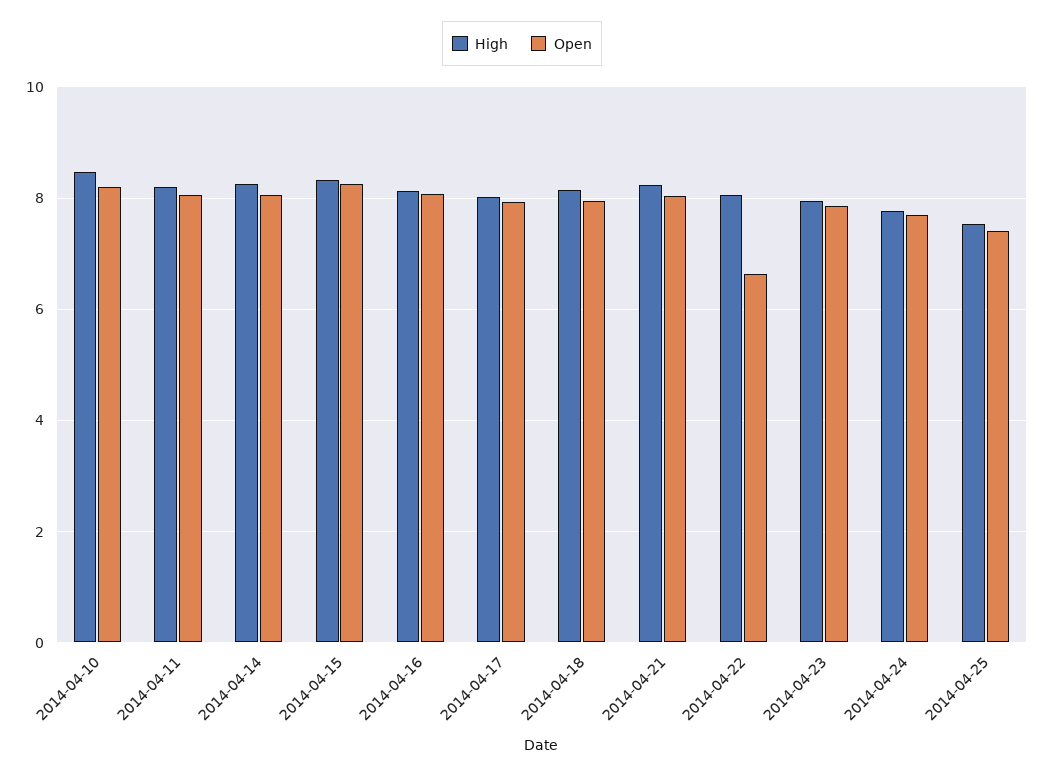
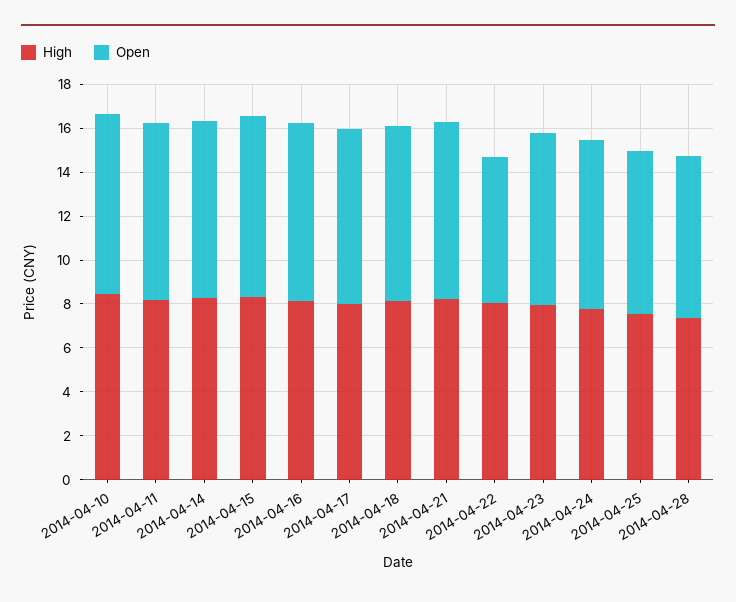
High, 2014-04-28: none -> 7.5
Open, 2014-04-28: none -> 7.5

